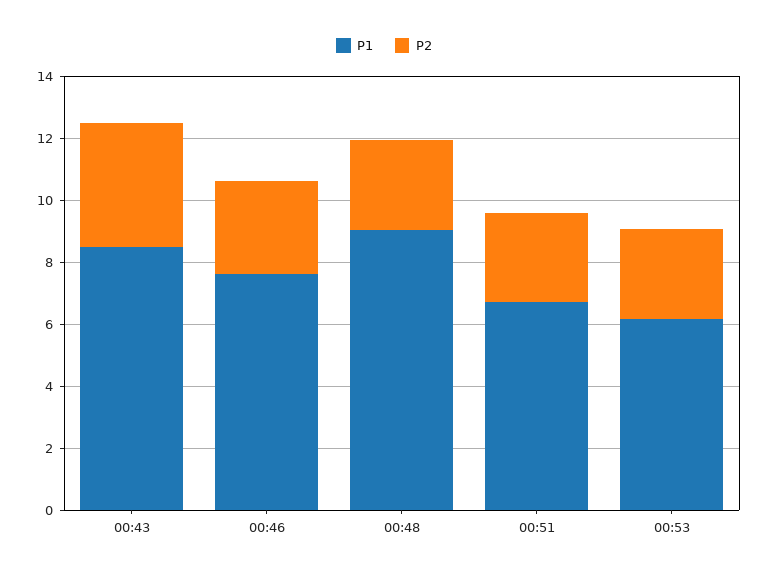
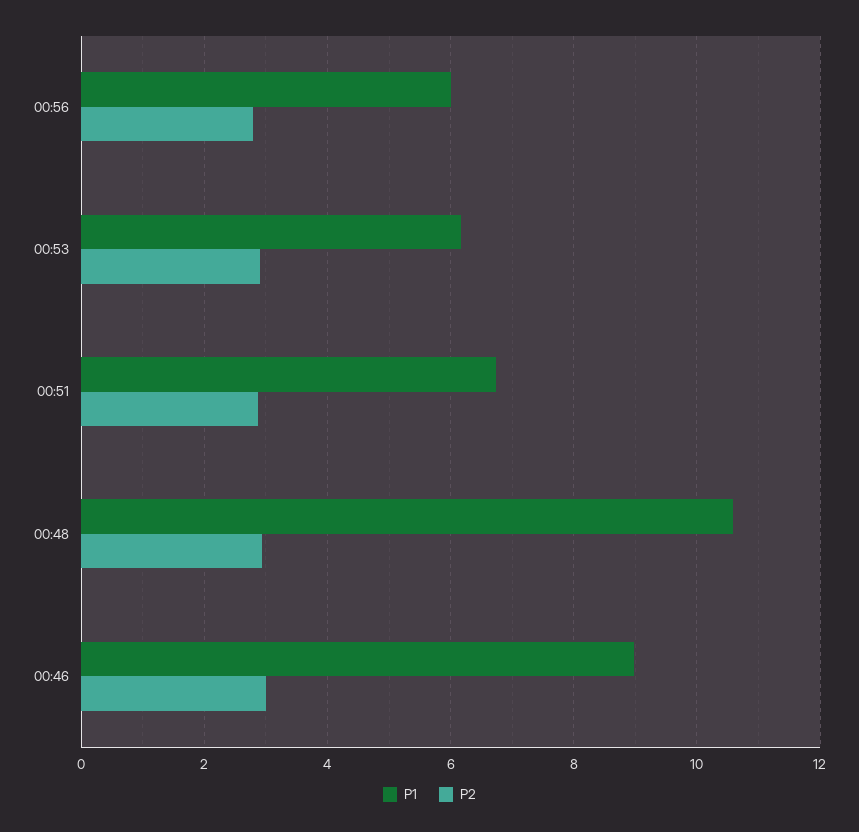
P1, 00:43: 8.5 -> none
P2, 00:43: 4 -> none
P1, 00:46: 7.5 -> 9
P1, 00:48: 9 -> 10.6
P1, 00:56: none -> 6
P2, 00:56: none -> 2.8

